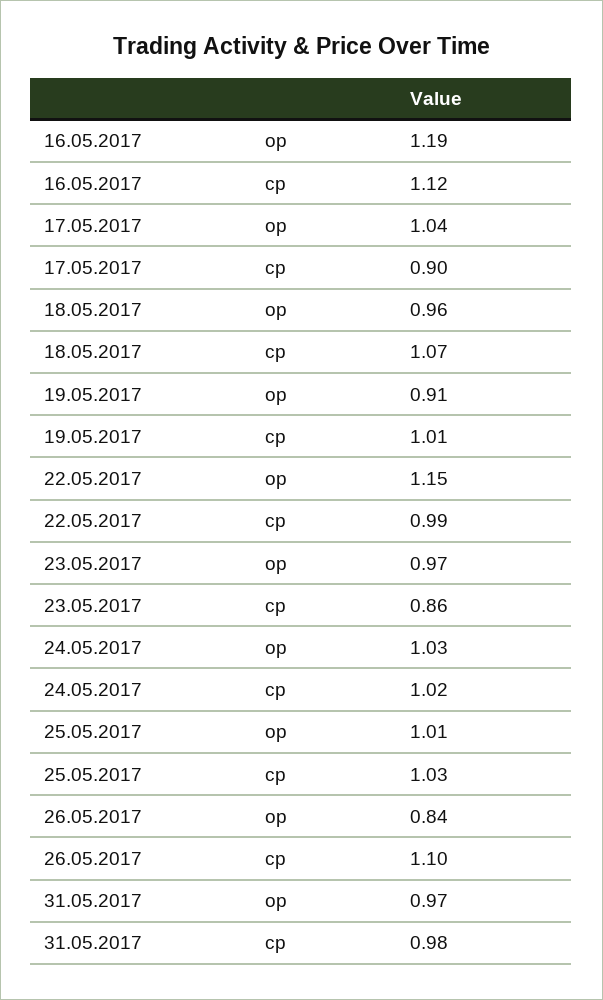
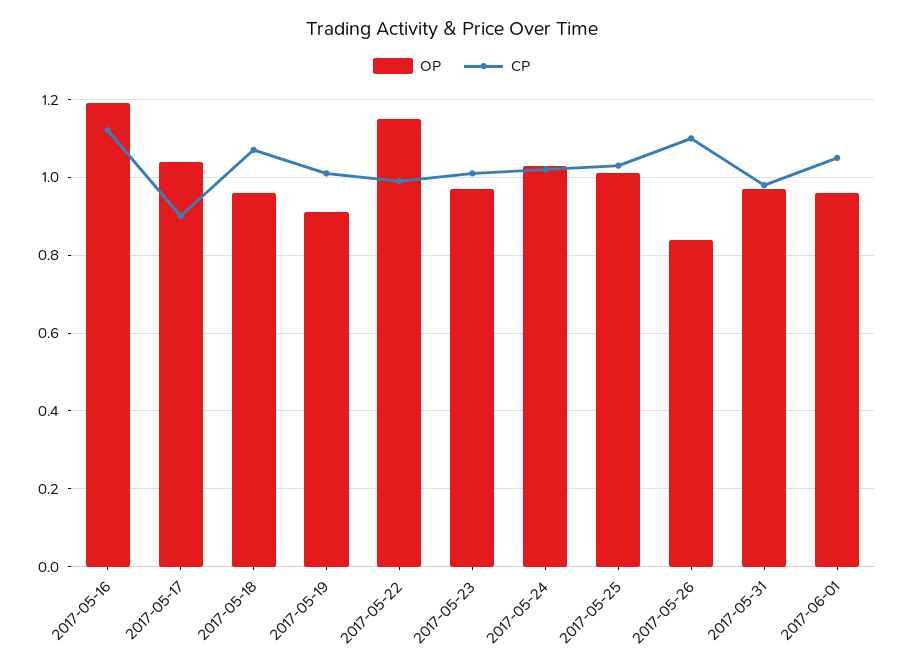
cp, 23.05.2017: 0.86 -> 1
op, 2017-06-01: none -> 0.95
cp, 2017-06-01: none -> 1.05

